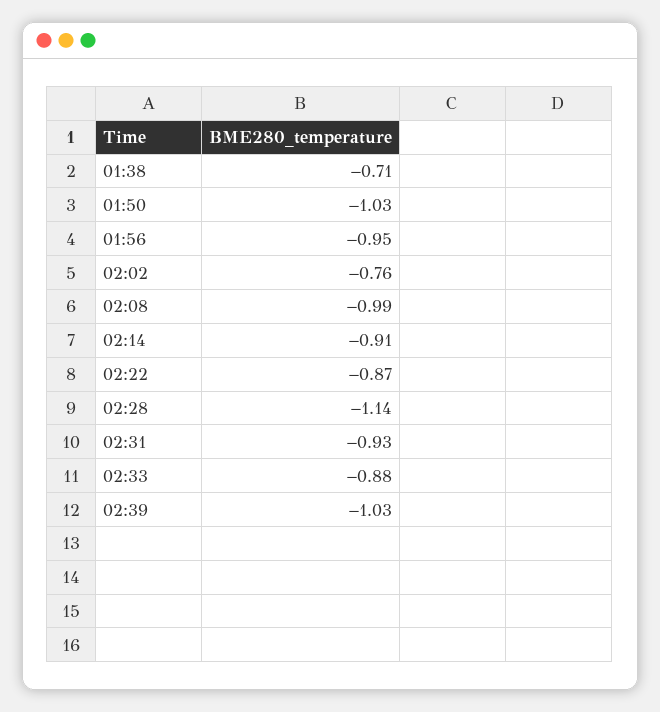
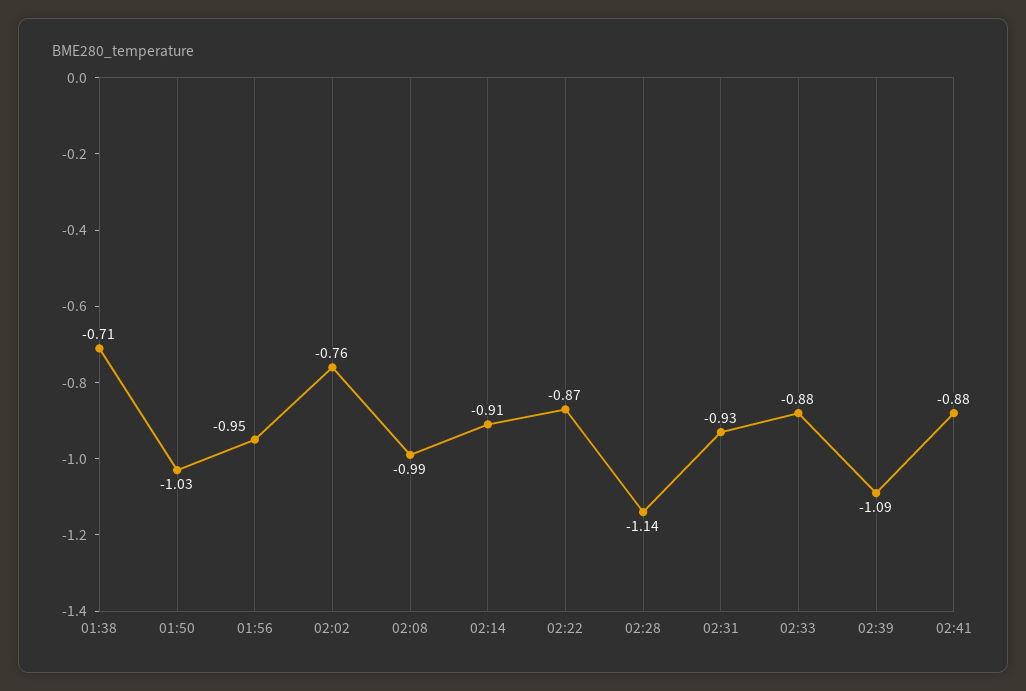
02:39: -1.03 -> -1.09
02:41: none -> -0.88

